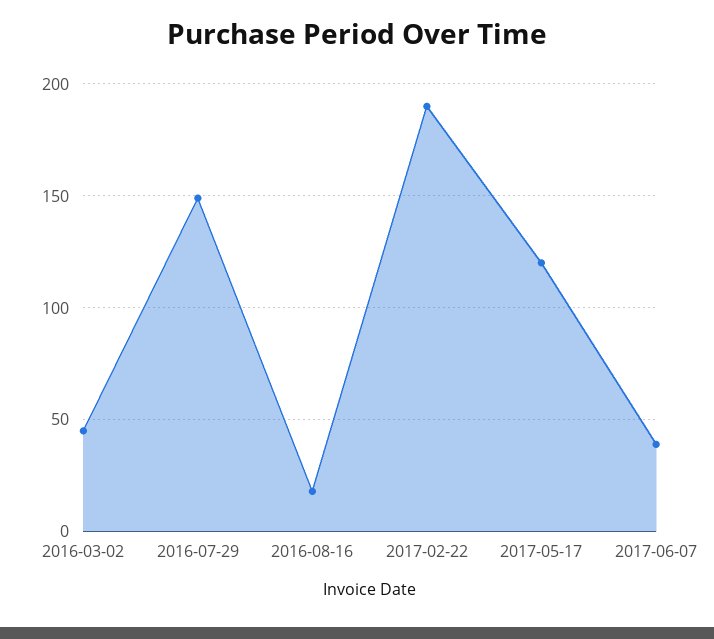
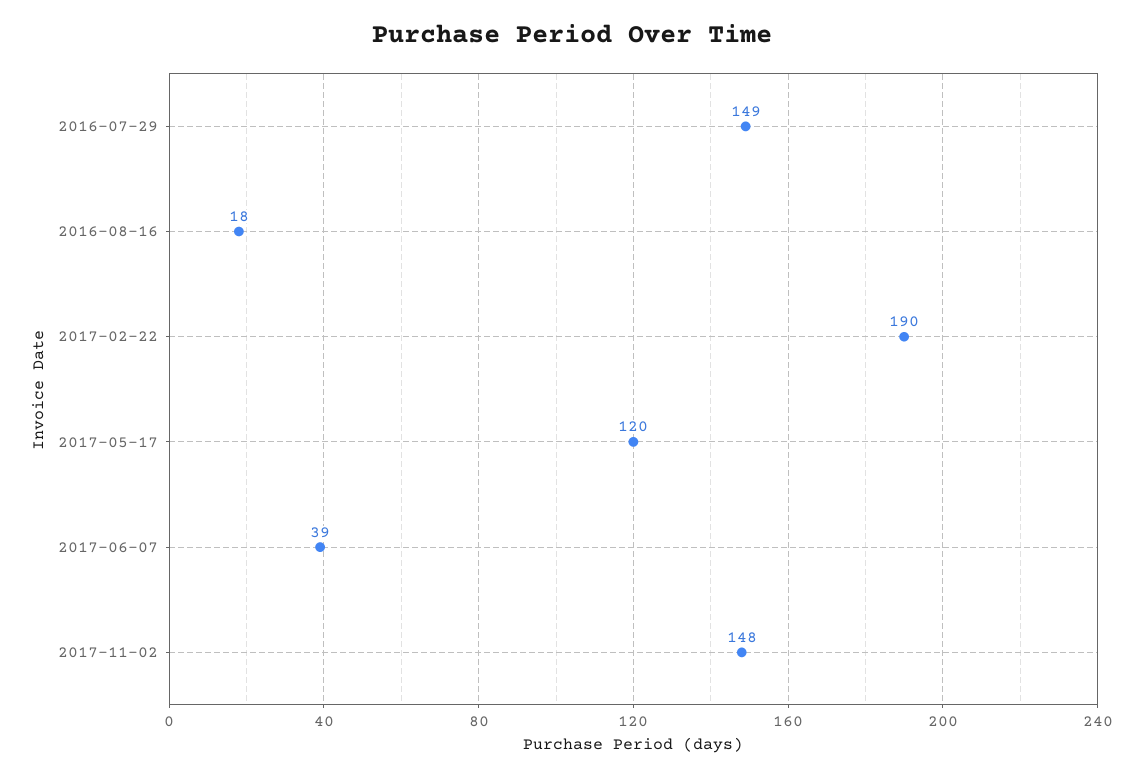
2016-03-02: 45 -> none
2017-11-02: none -> 148

